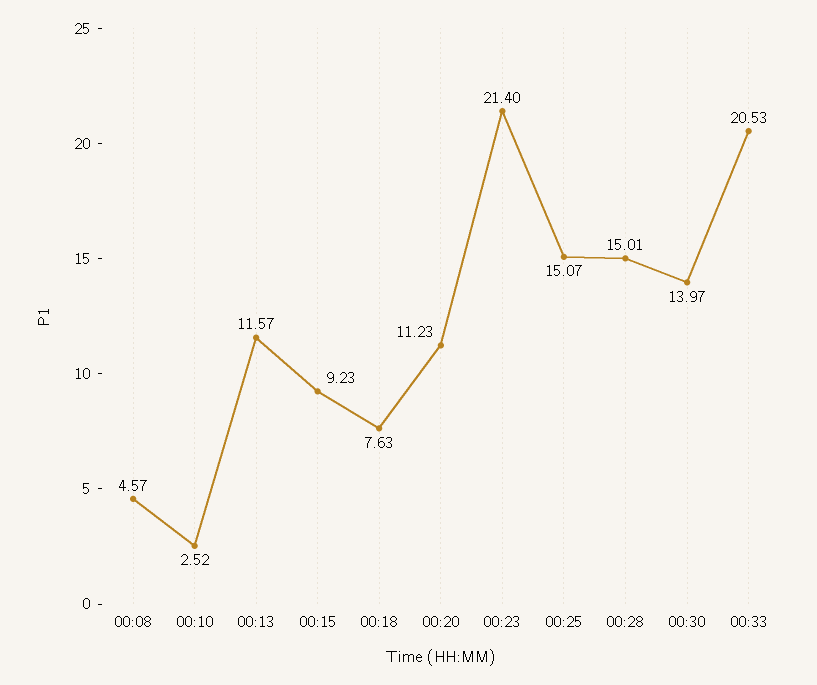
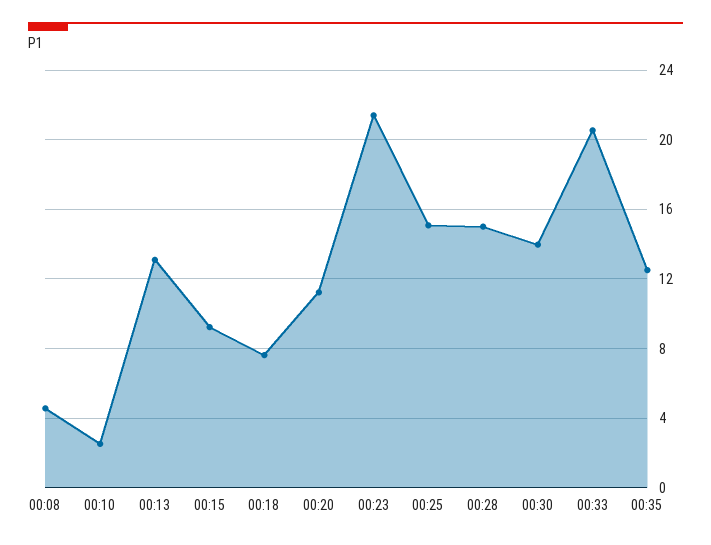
00:13: 11.57 -> 13
00:35: none -> 12.5

